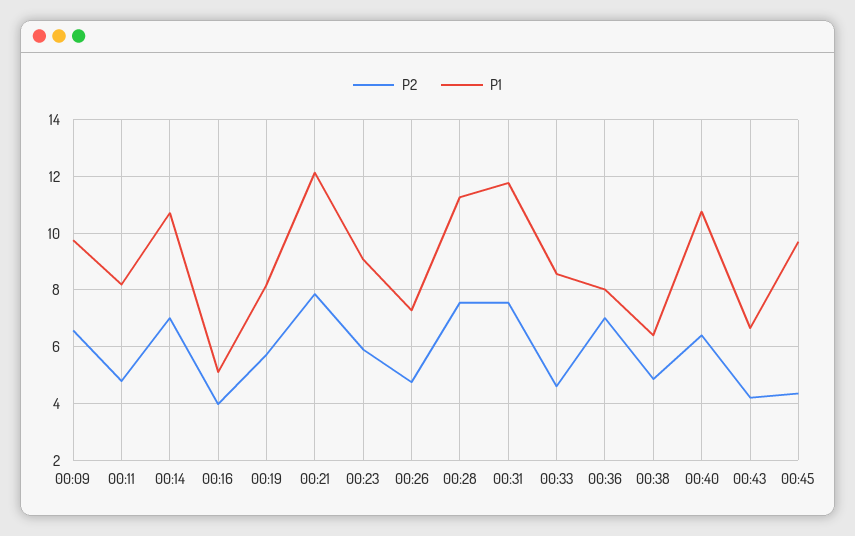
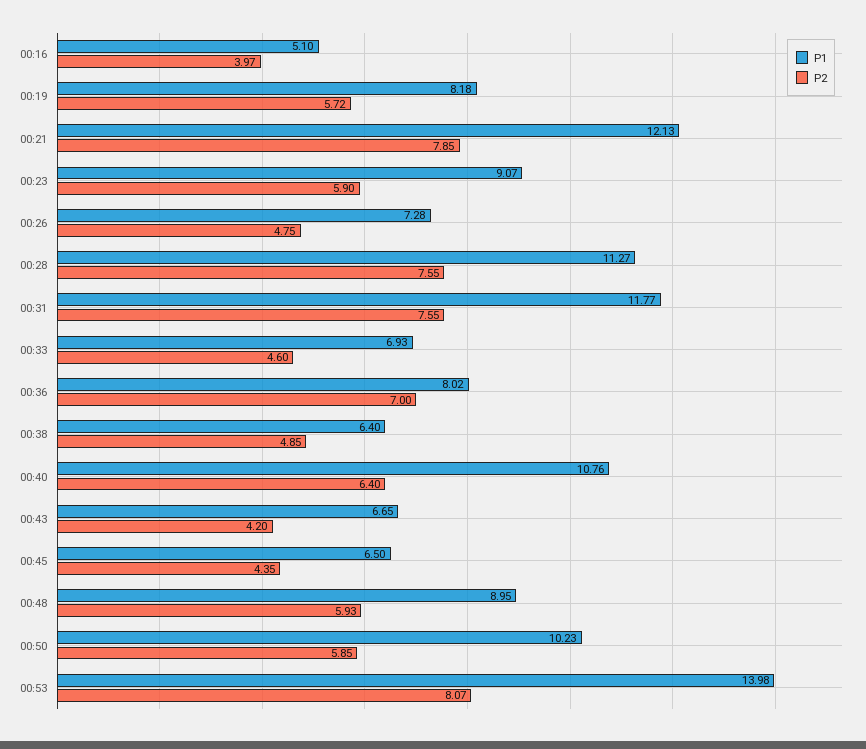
P2, 00:09: 6.5 -> none
P1, 00:09: 9.75 -> none
P2, 00:11: 4.75 -> none
P1, 00:11: 8.25 -> none
P2, 00:14: 7 -> none
P1, 00:14: 10.75 -> none
P1, 00:33: 8.5 -> 6.93
P1, 00:45: 9.75 -> 6.5
P1, 00:48: none -> 8.95
P2, 00:48: none -> 5.93
P1, 00:50: none -> 10.23
P2, 00:50: none -> 5.85
P1, 00:53: none -> 13.98
P2, 00:53: none -> 8.07

